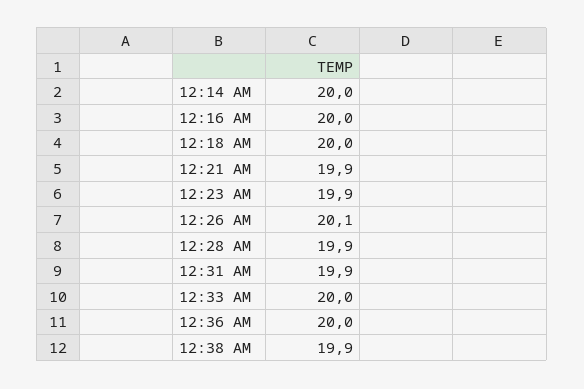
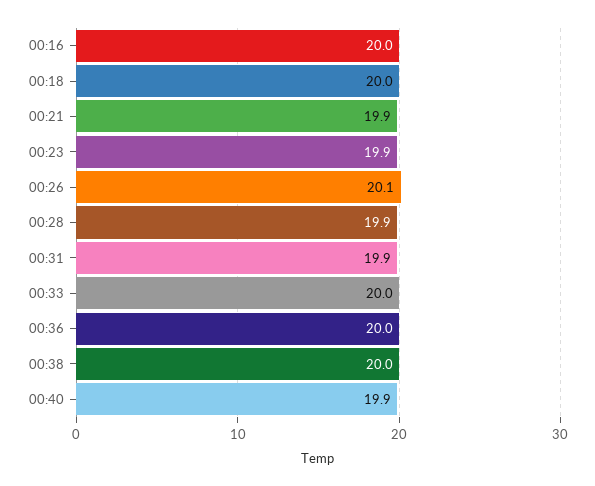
12:14 AM: 20 -> none
12:38 AM: 19.9 -> 20
00:40: none -> 19.9

